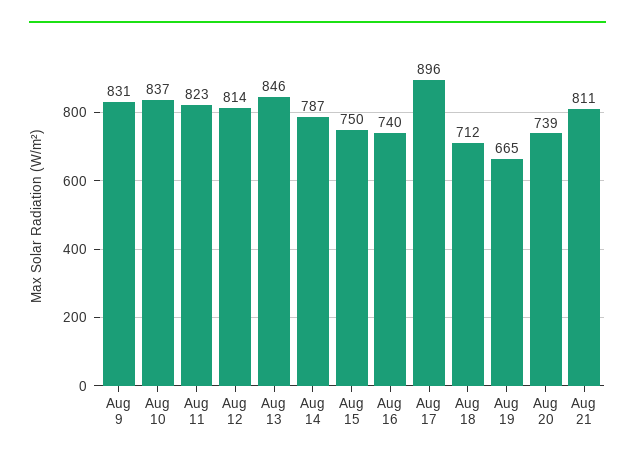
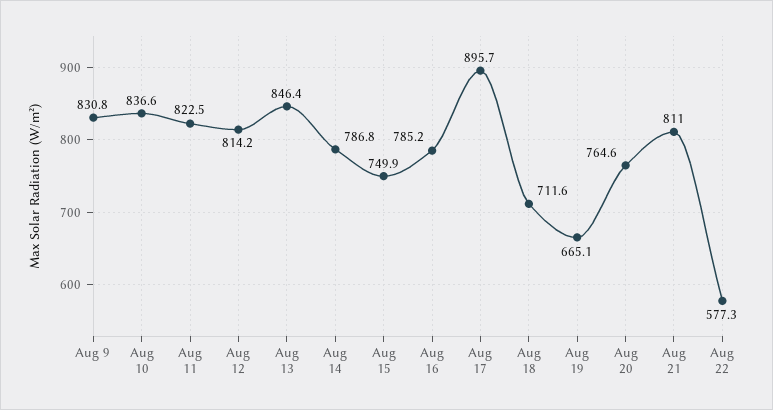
Aug 16: 740 -> 785.2
Aug 20: 739 -> 764.6
Aug 22: none -> 577.3

